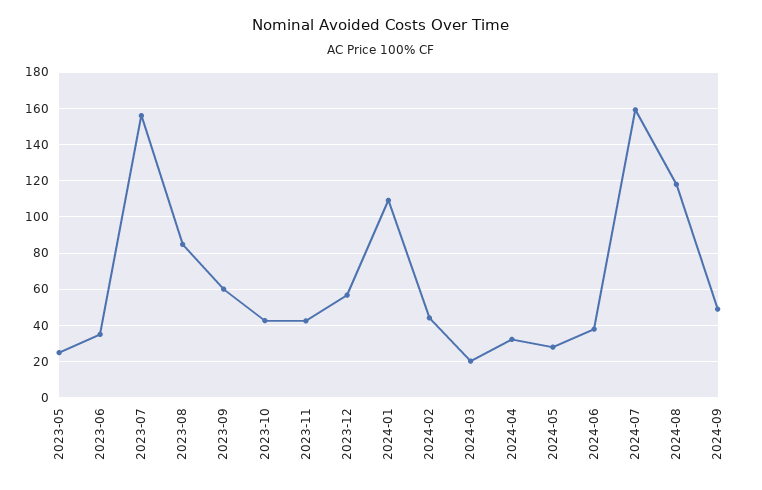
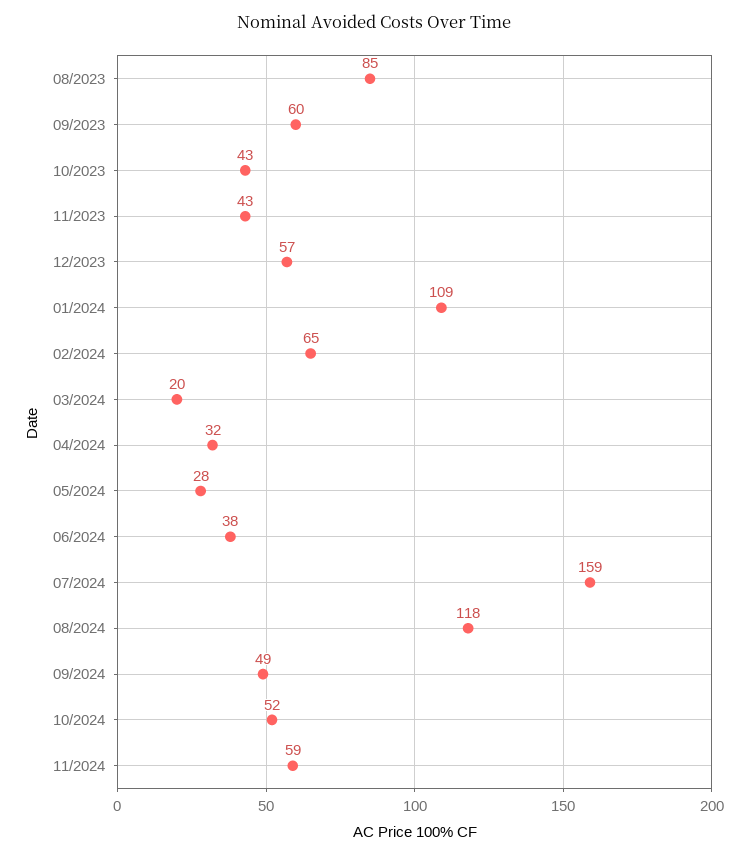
2023-05: 25 -> none
2023-06: 35 -> none
2023-07: 155 -> none
2024-02: 45 -> 65
10/2024: none -> 52
11/2024: none -> 59

